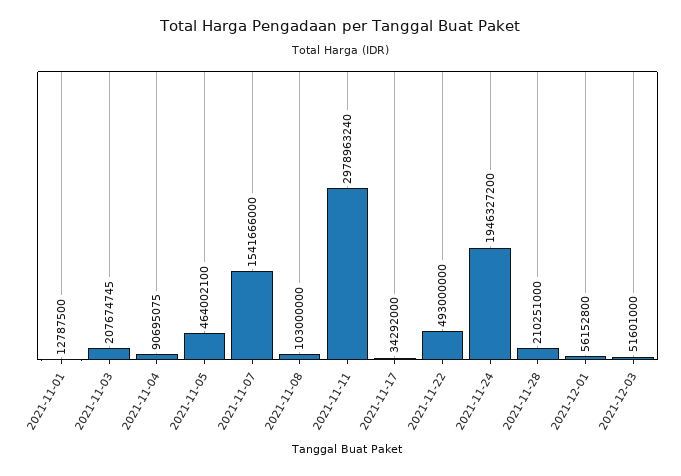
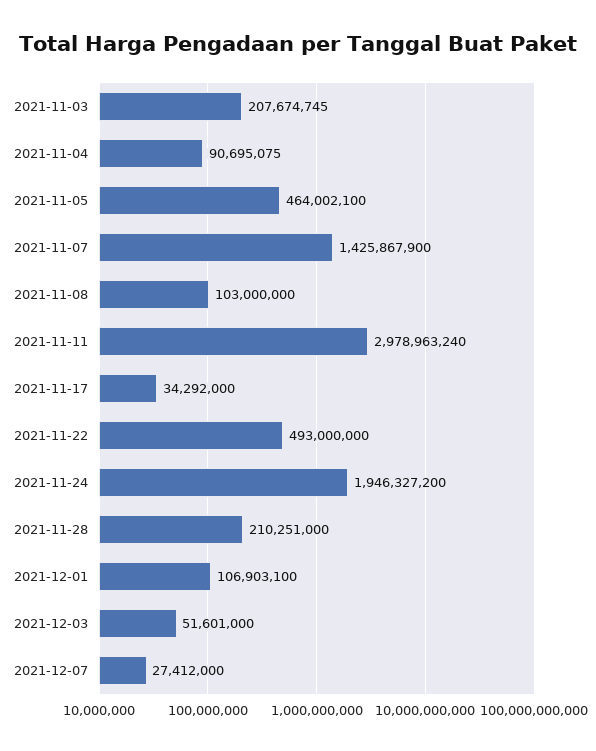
2021-11-01: 12787500 -> none
2021-11-07: 1541666000 -> 1425867900
2021-12-01: 56152800 -> 106903100
2021-12-07: none -> 27412000

